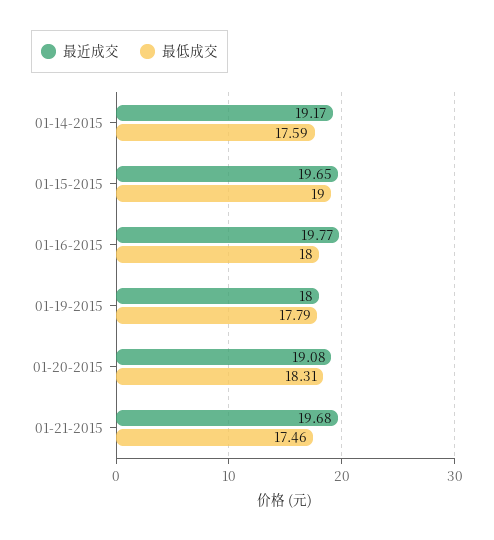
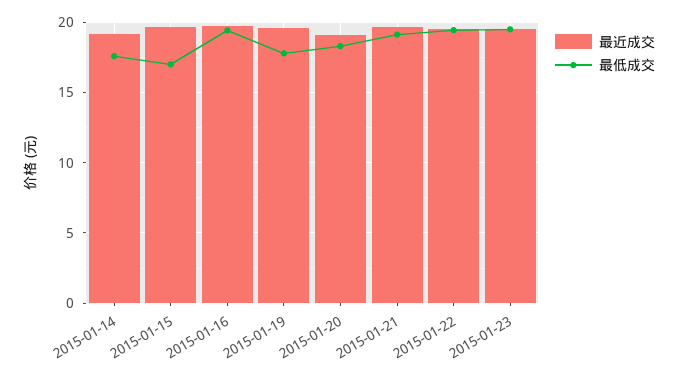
最低成交, 01-15-2015: 19 -> 17
最低成交, 01-16-2015: 18 -> 19.5
最近成交, 01-19-2015: 18 -> 19.5
最低成交, 01-21-2015: 17.46 -> 19
最近成交, 2015-01-22: none -> 19.5
最低成交, 2015-01-22: none -> 19.5
最近成交, 2015-01-23: none -> 19.5
最低成交, 2015-01-23: none -> 19.5

